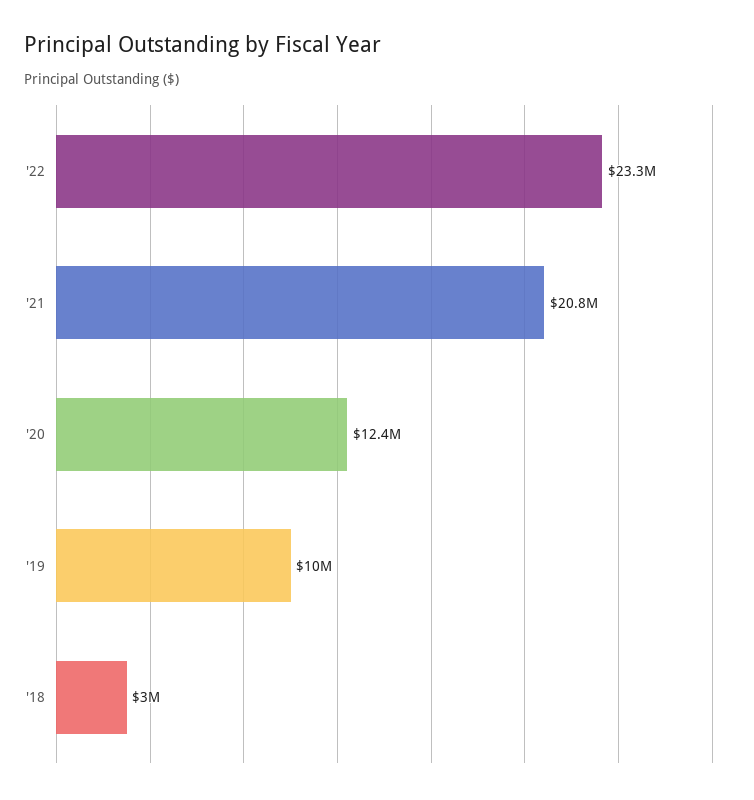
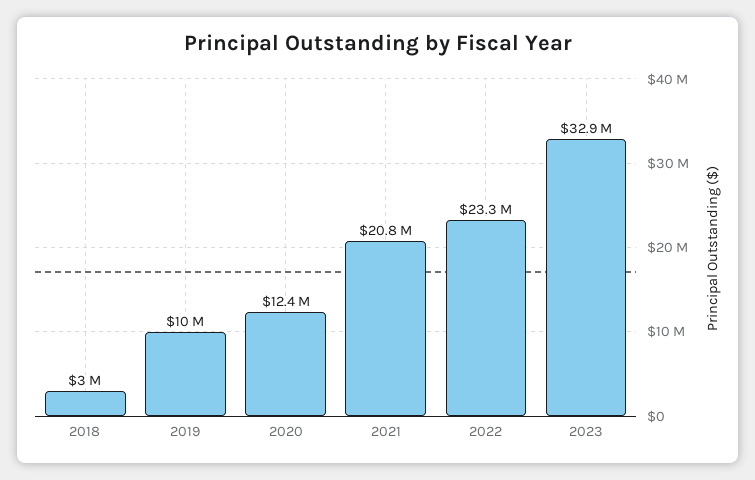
2023: none -> 32900000

